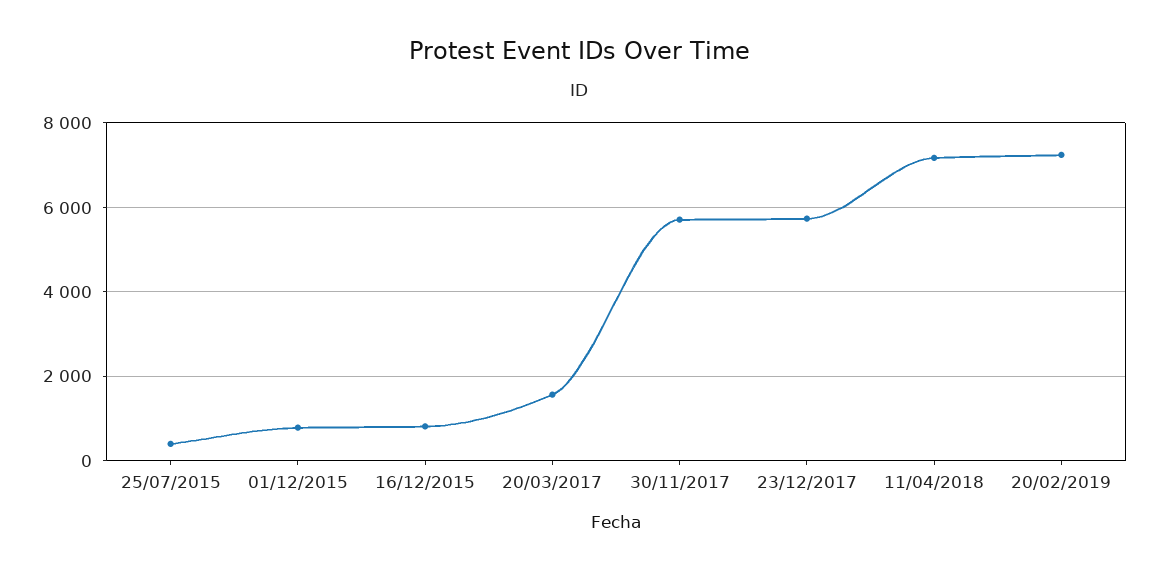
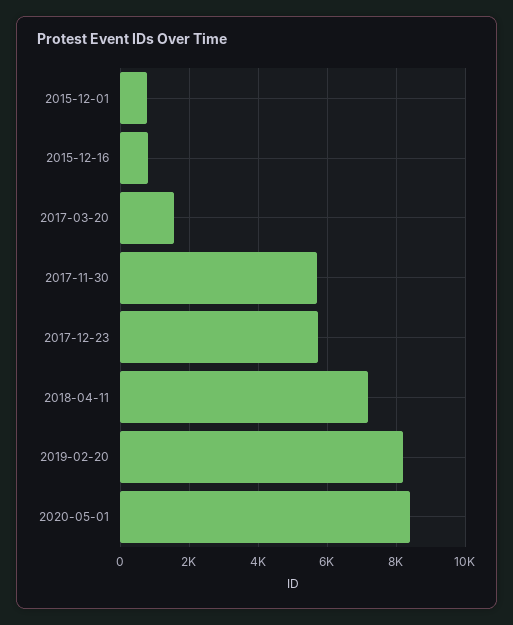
25/07/2015: 400 -> none
20/02/2019: 7200 -> 8200
2020-05-01: none -> 8400

